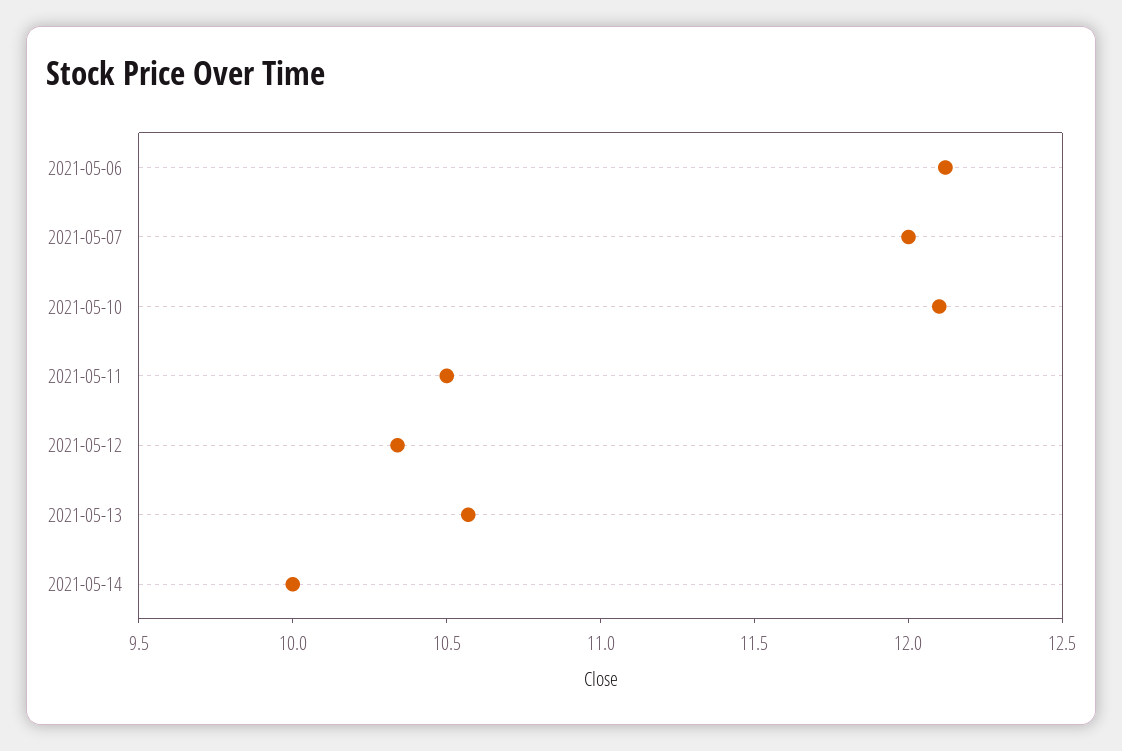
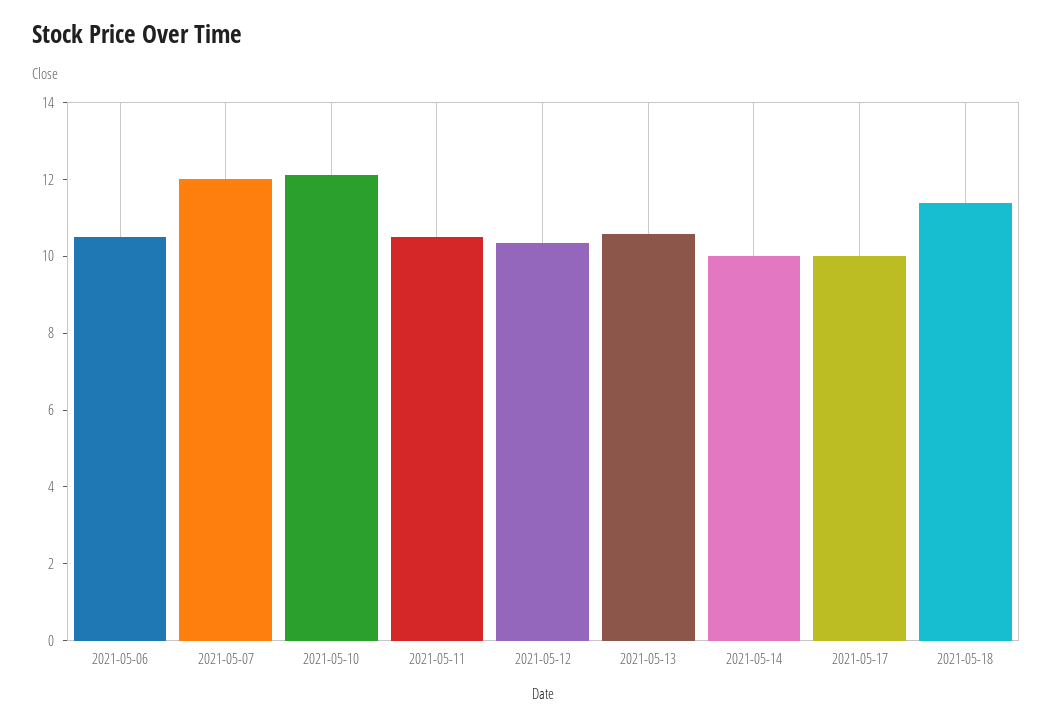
2021-05-06: 12.1 -> 10.5
2021-05-17: none -> 10
2021-05-18: none -> 11.5

